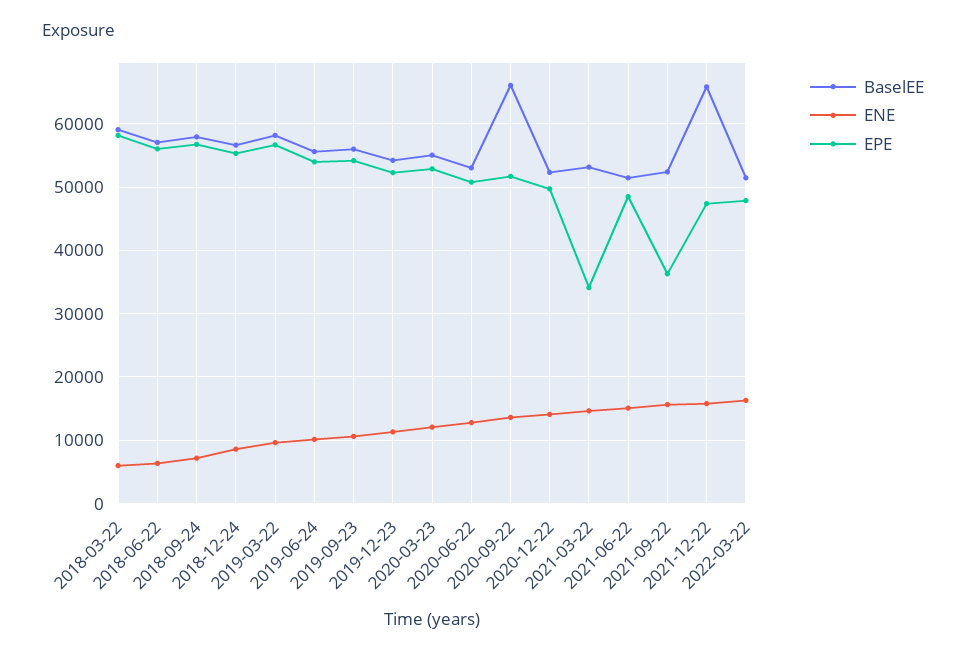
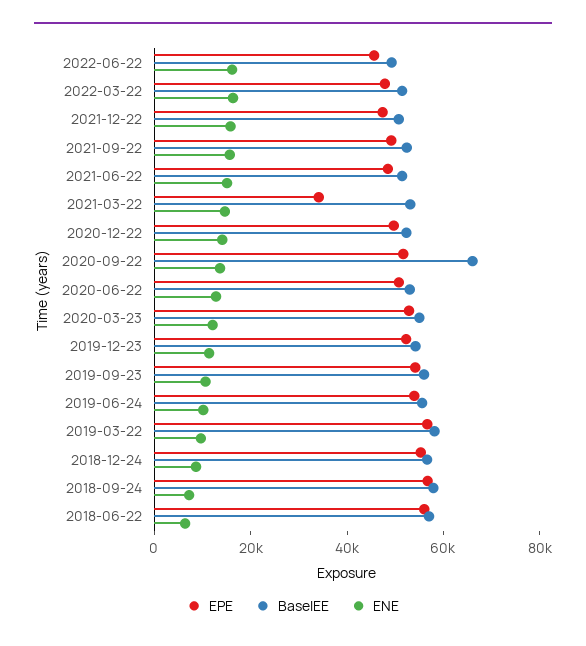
BaselEE, 2018-03-22: 59000 -> none
ENE, 2018-03-22: 6000 -> none
EPE, 2018-03-22: 58000 -> none
EPE, 2021-09-22: 36000 -> 50000
BaselEE, 2021-12-22: 66000 -> 50000
EPE, 2022-06-22: none -> 45000
BaselEE, 2022-06-22: none -> 50000
ENE, 2022-06-22: none -> 15000

